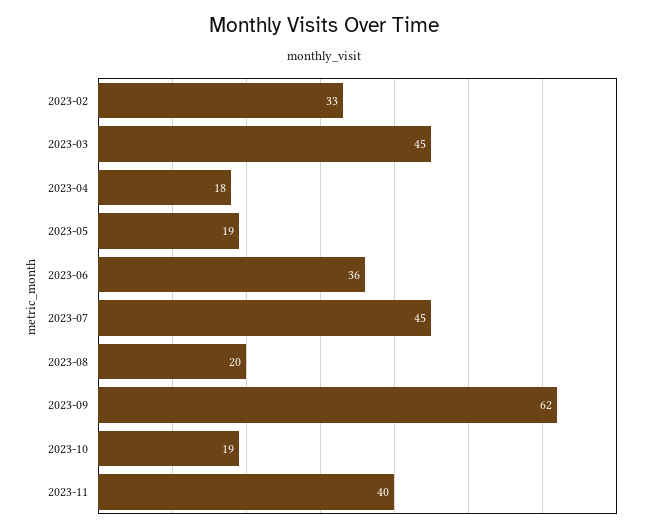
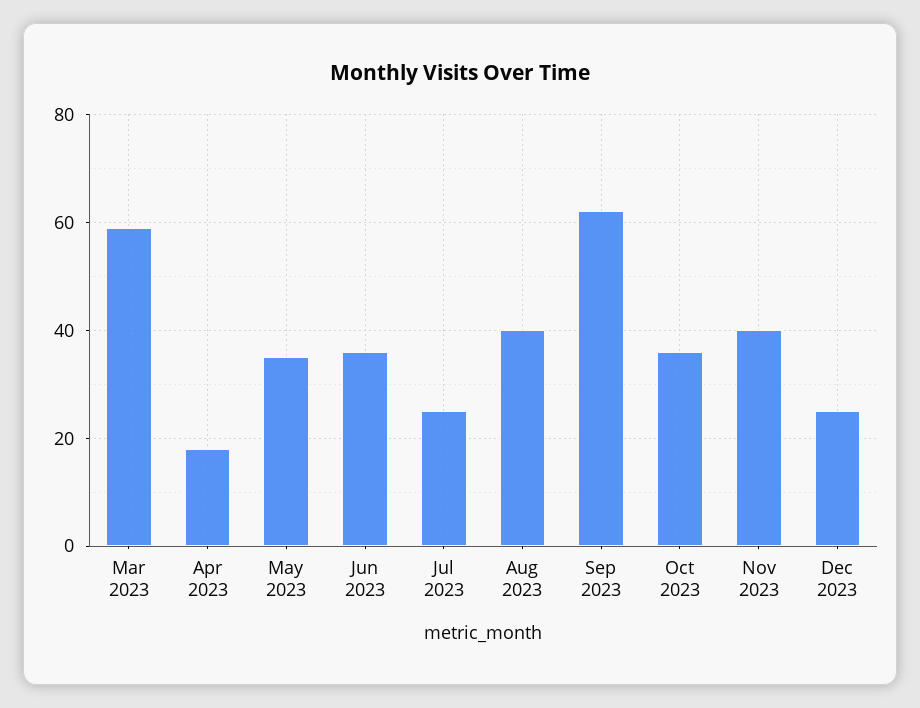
2023-02: 33 -> none
2023-03: 45 -> 60
2023-05: 19 -> 35
2023-07: 45 -> 25
2023-08: 20 -> 40
2023-10: 19 -> 35
Dec 2023: none -> 25

